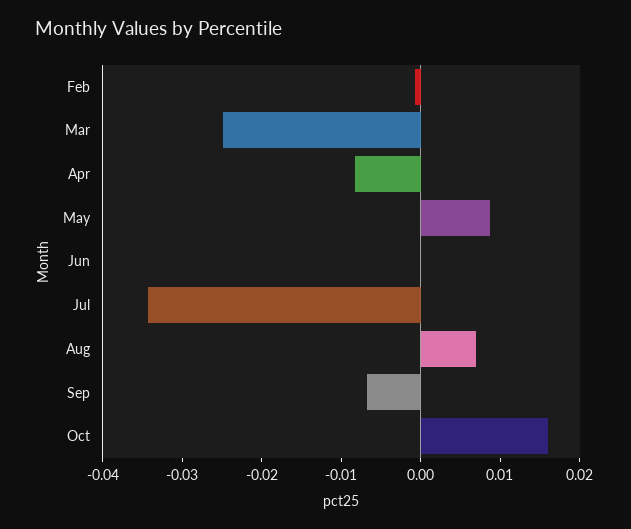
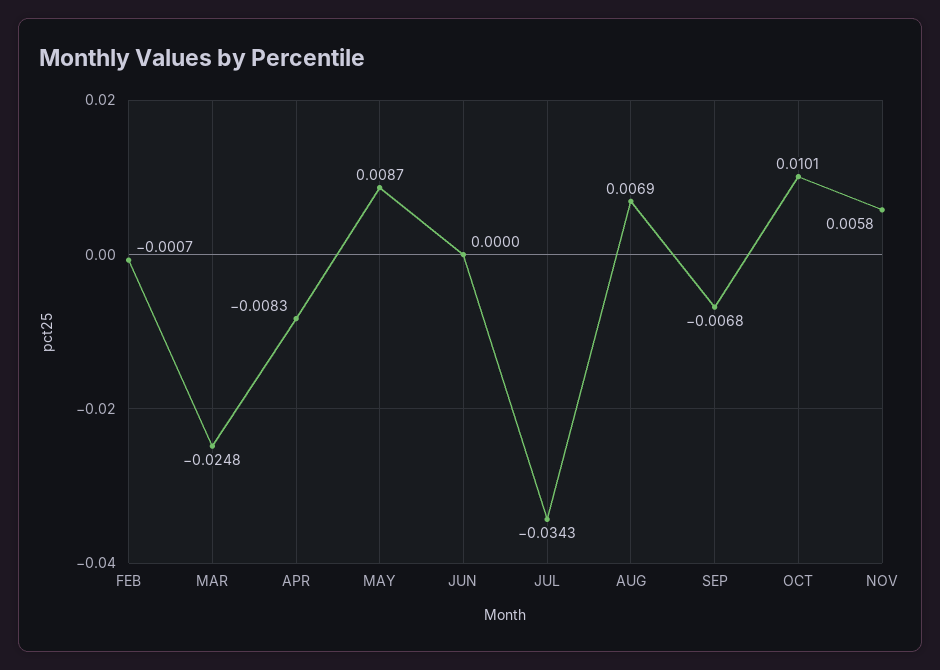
Oct: 0.016 -> 0.0101
NOV: none -> 0.0058

